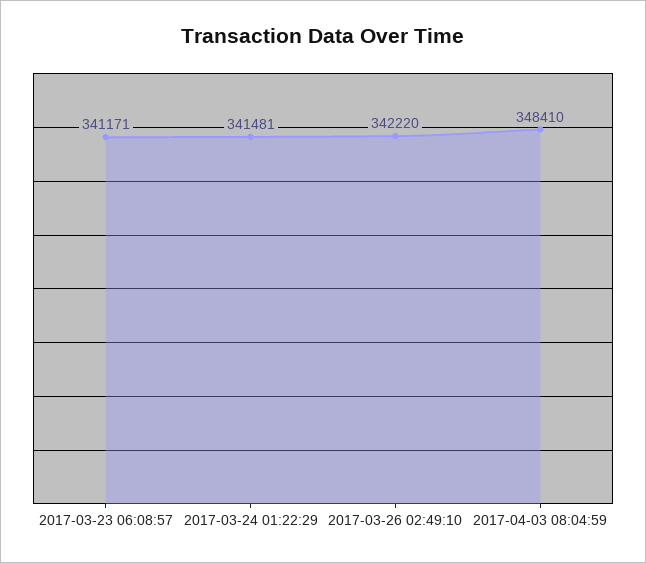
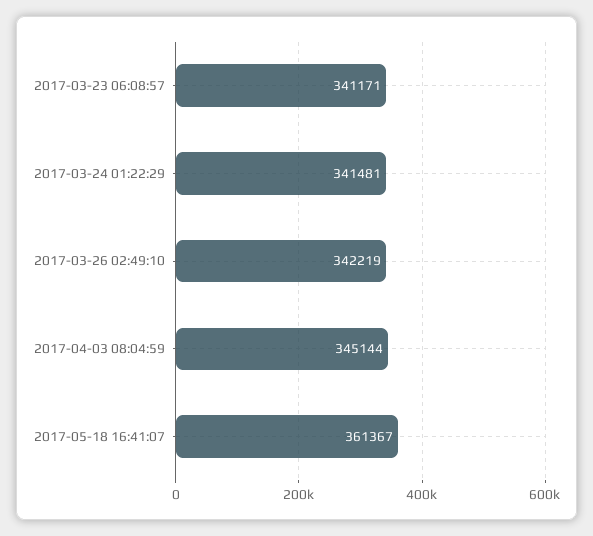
2017-03-26 02:49:10: 342220 -> 342219
2017-04-03 08:04:59: 348410 -> 345144
2017-05-18 16:41:07: none -> 361367

